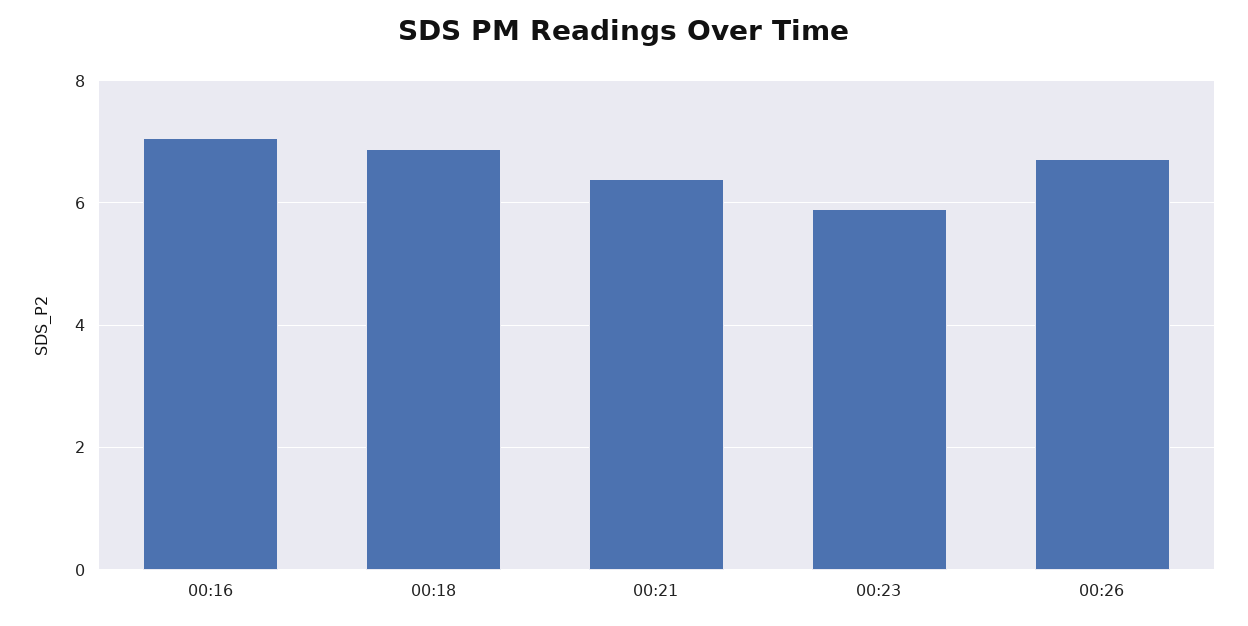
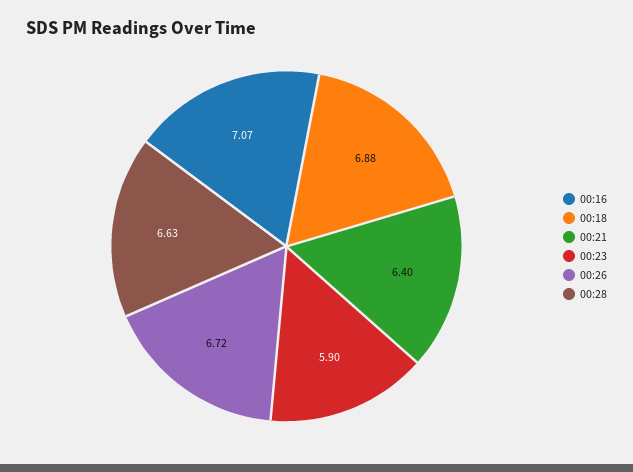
00:28: none -> 6.63

